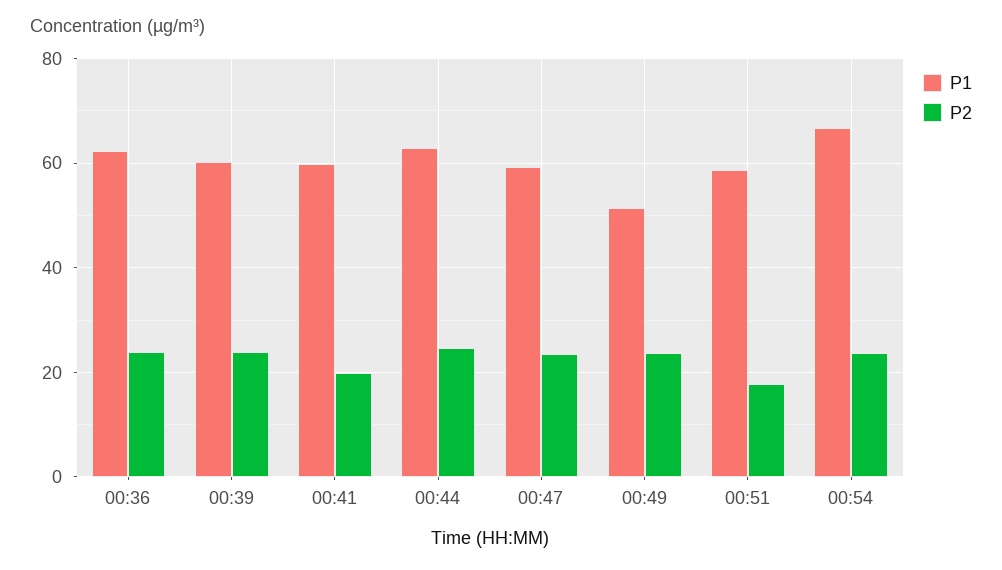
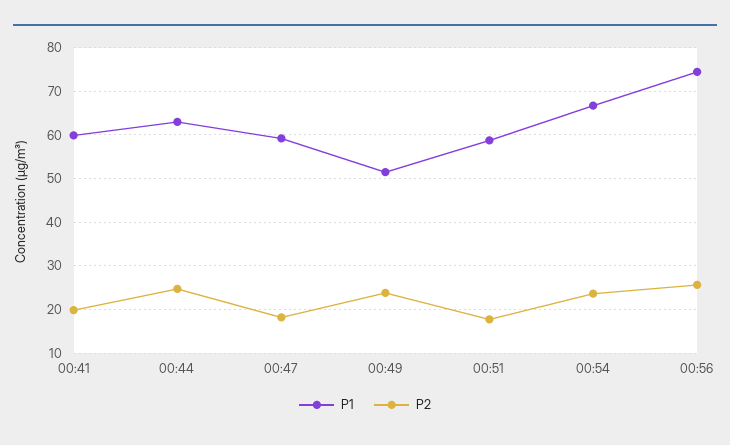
P1, 00:36: 62 -> none
P2, 00:36: 24 -> none
P1, 00:39: 60 -> none
P2, 00:39: 24 -> none
P2, 00:47: 24 -> 18
P1, 00:56: none -> 74
P2, 00:56: none -> 26

